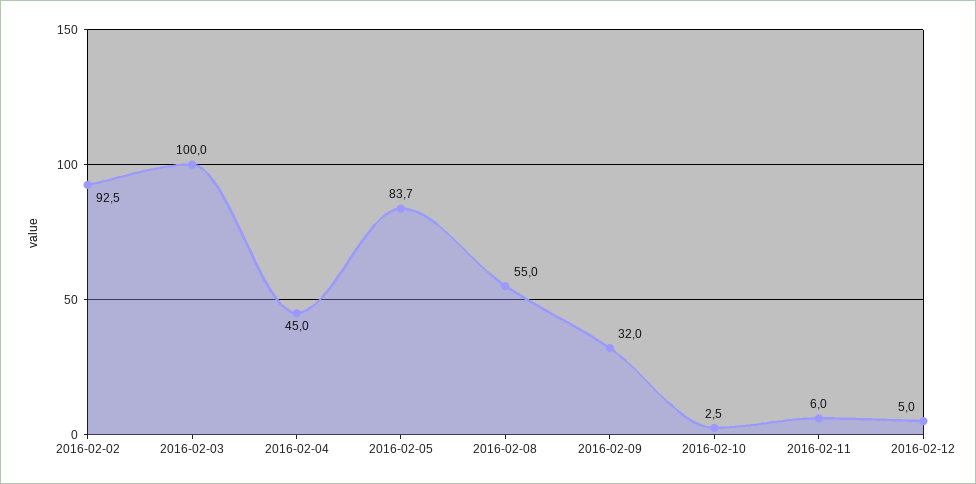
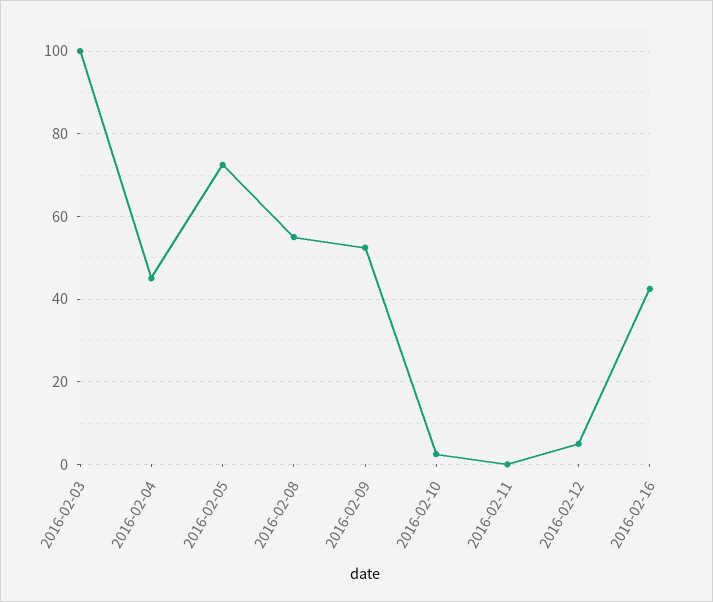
2016-02-02: 92.5 -> none
2016-02-05: 83.7 -> 72
2016-02-09: 32 -> 52
2016-02-11: 6 -> 0
2016-02-16: none -> 42

